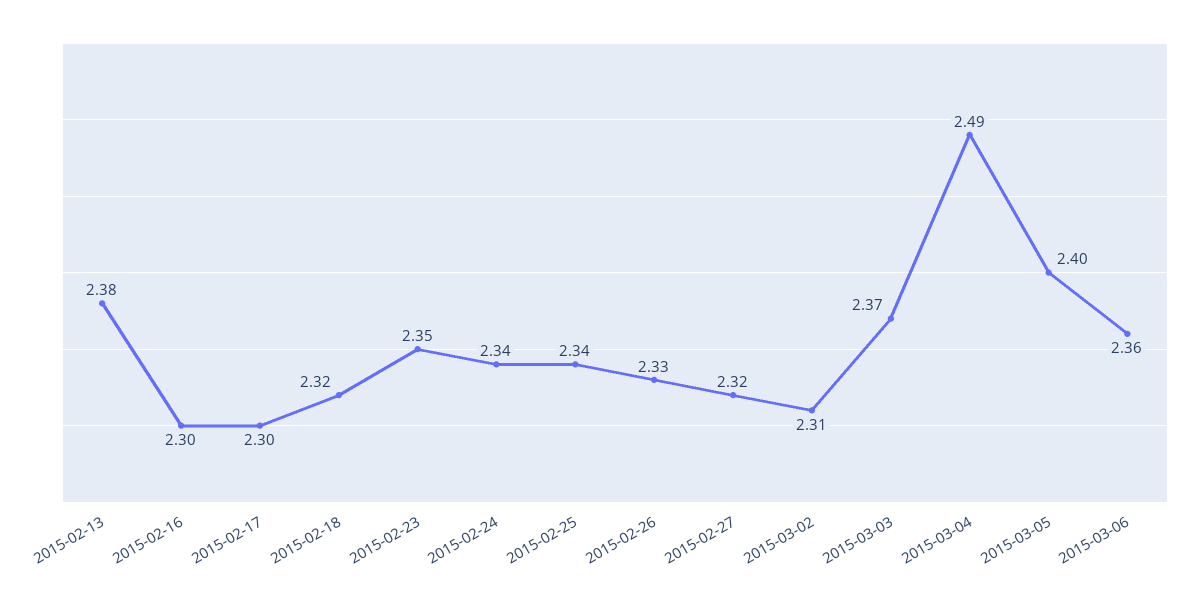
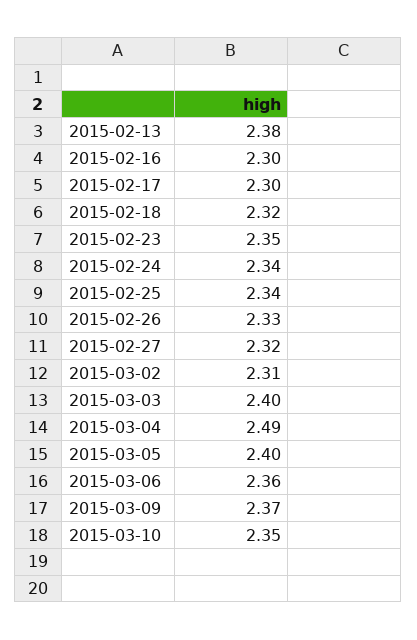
2015-03-03: 2.37 -> 2.4
2015-03-09: none -> 2.37
2015-03-10: none -> 2.35

